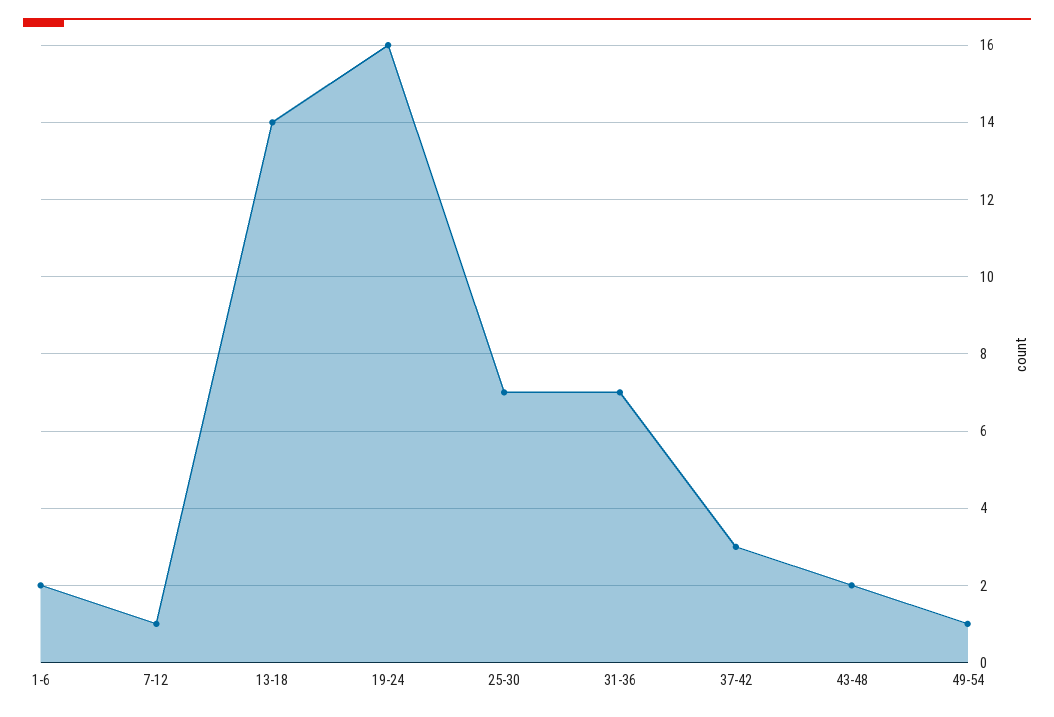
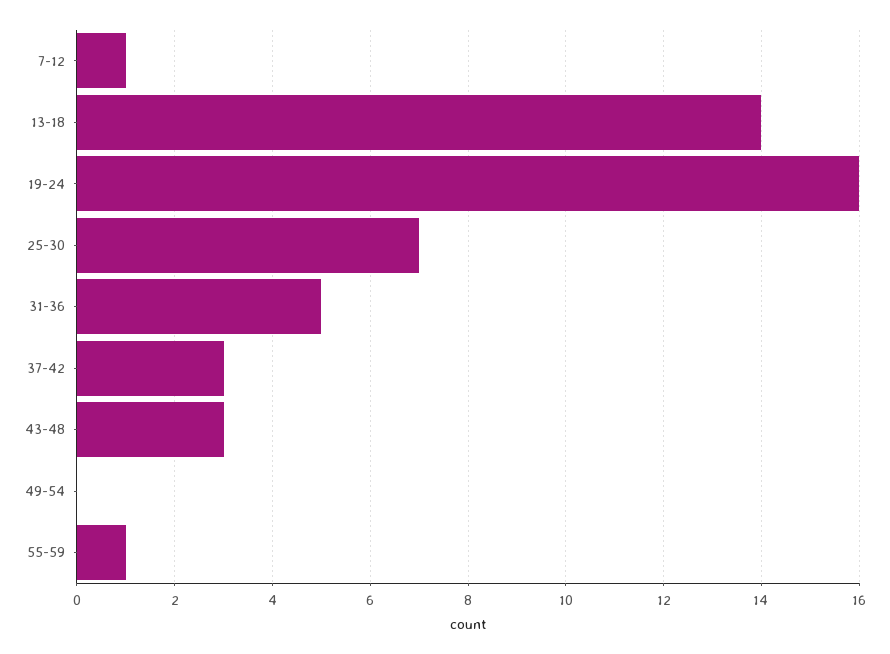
1-6: 2 -> none
31-36: 7 -> 5
43-48: 2 -> 3
49-54: 1 -> 0
55-59: none -> 1

